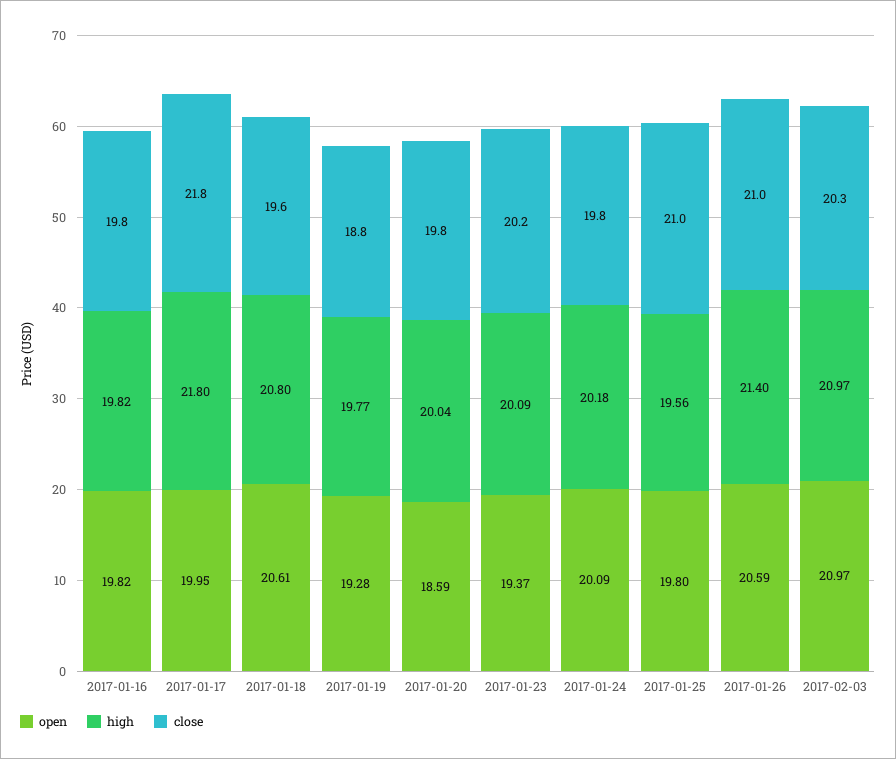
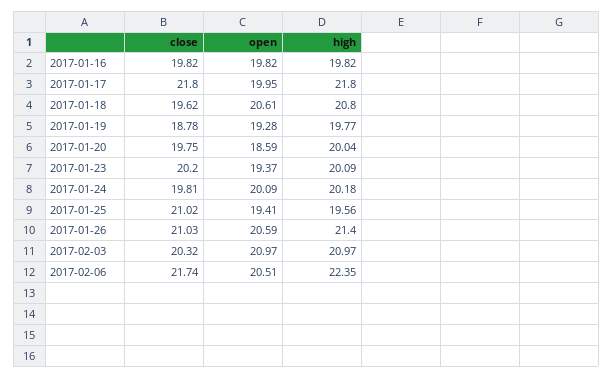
open, 2017-01-25: 19.8 -> 19.41
close, 2017-02-06: none -> 21.74
open, 2017-02-06: none -> 20.51
high, 2017-02-06: none -> 22.35

